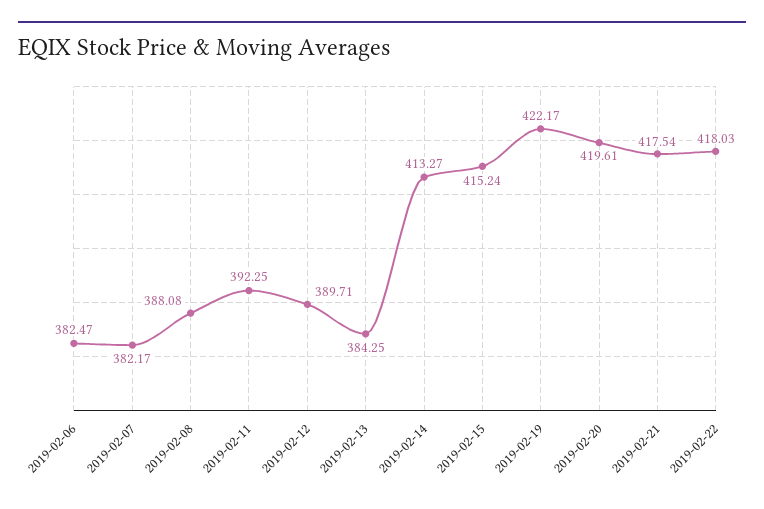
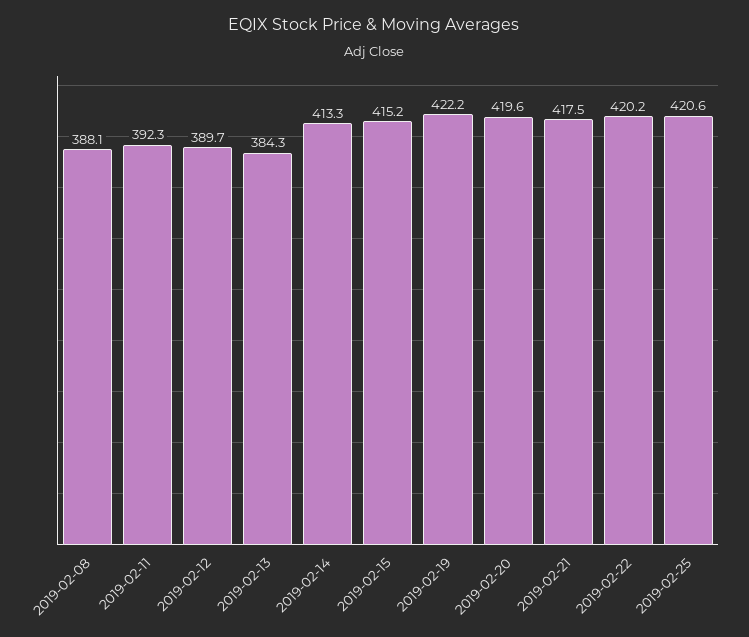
2019-02-06: 382.47 -> none
2019-02-07: 382.17 -> none
2019-02-22: 418.03 -> 420.2
2019-02-25: none -> 420.6

